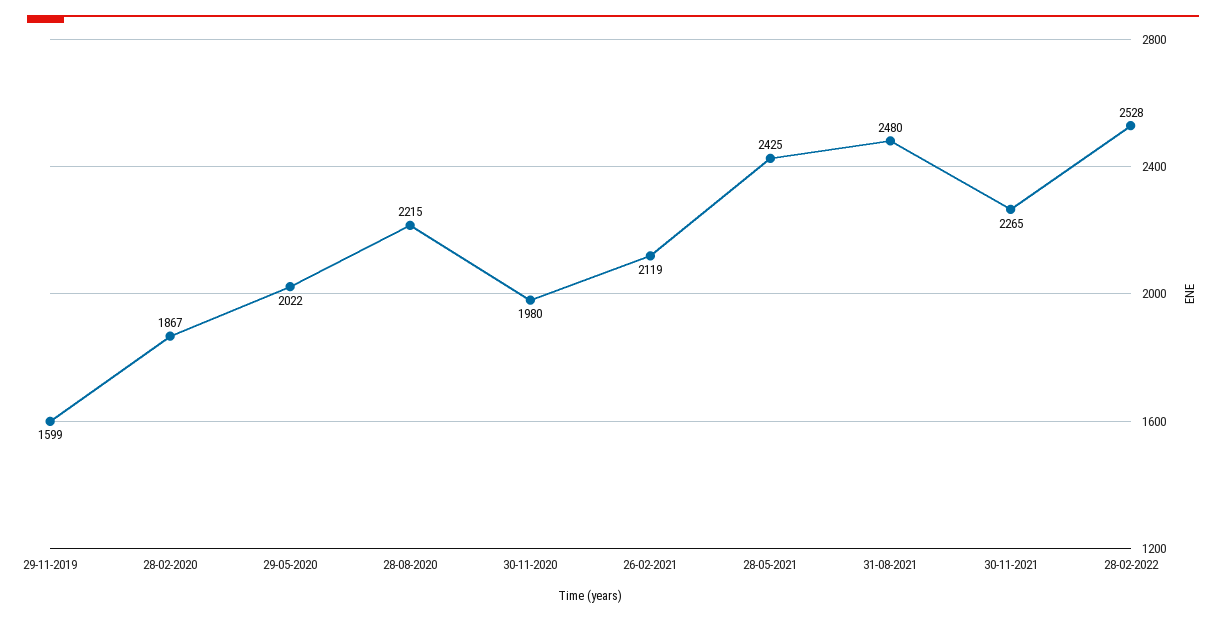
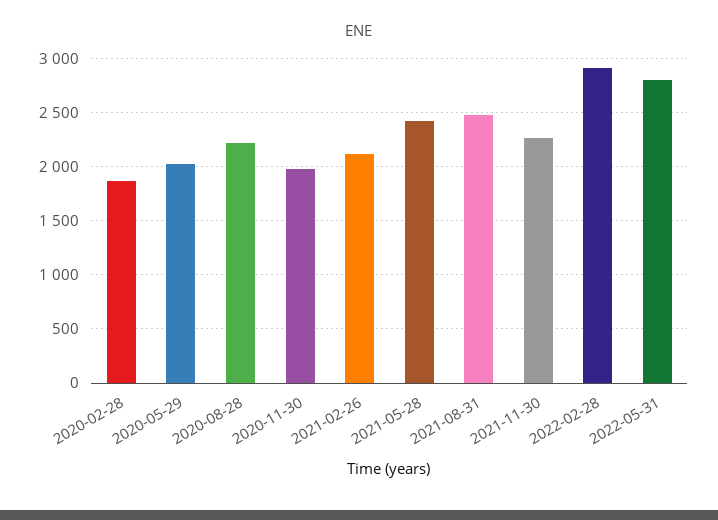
29-11-2019: 1599 -> none
28-02-2022: 2528 -> 2900
2022-05-31: none -> 2800

